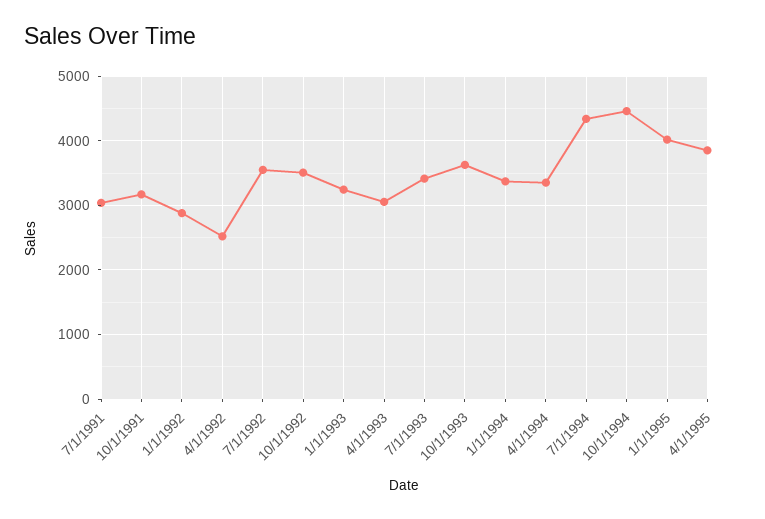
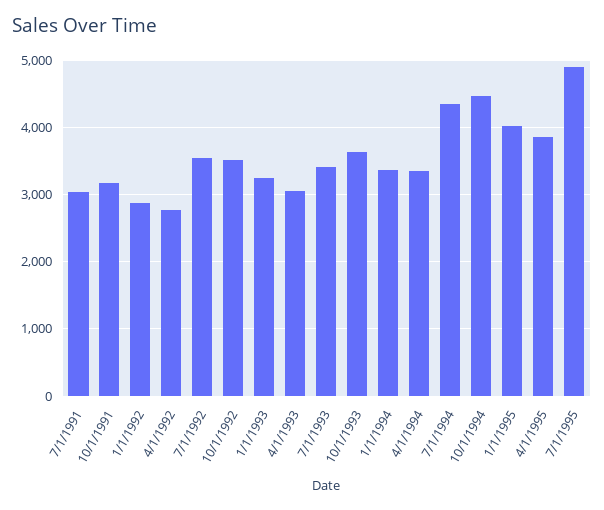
4/1/1992: 2500 -> 2800
7/1/1995: none -> 4900

